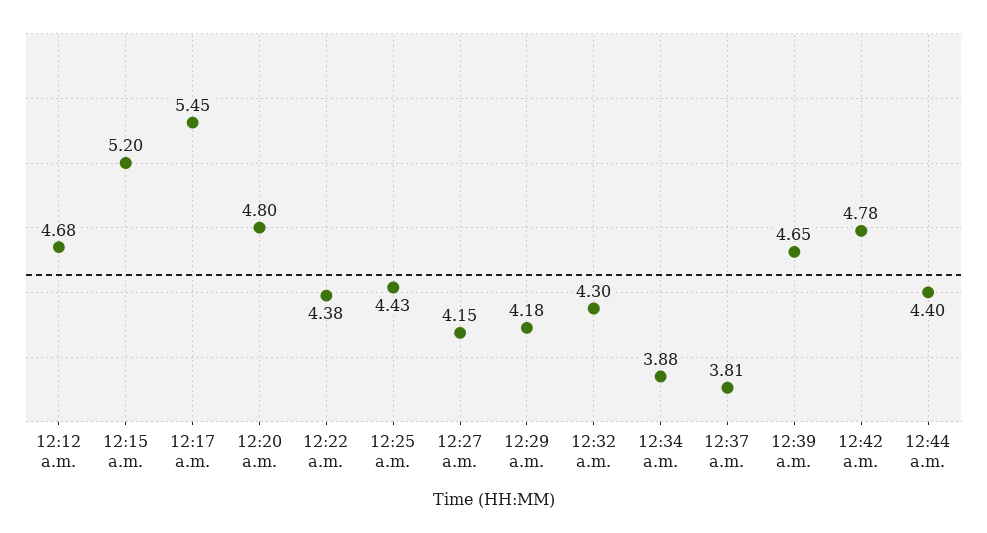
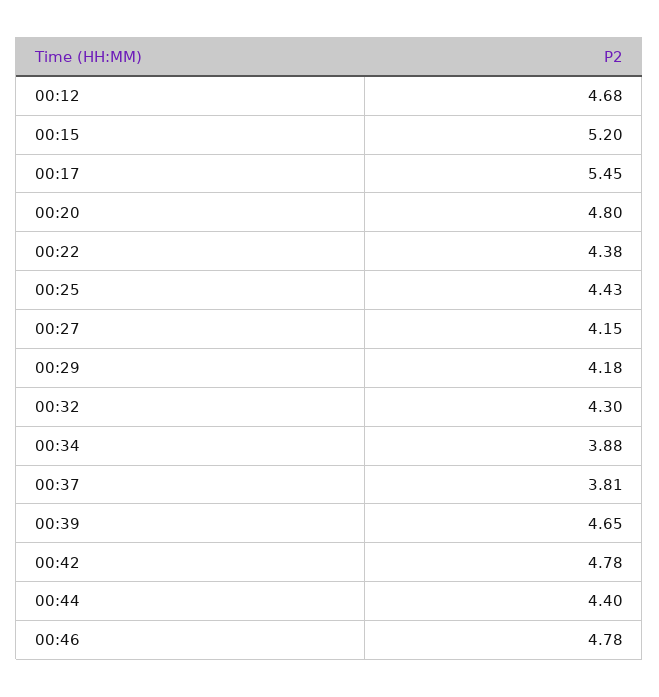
00:46: none -> 4.78

